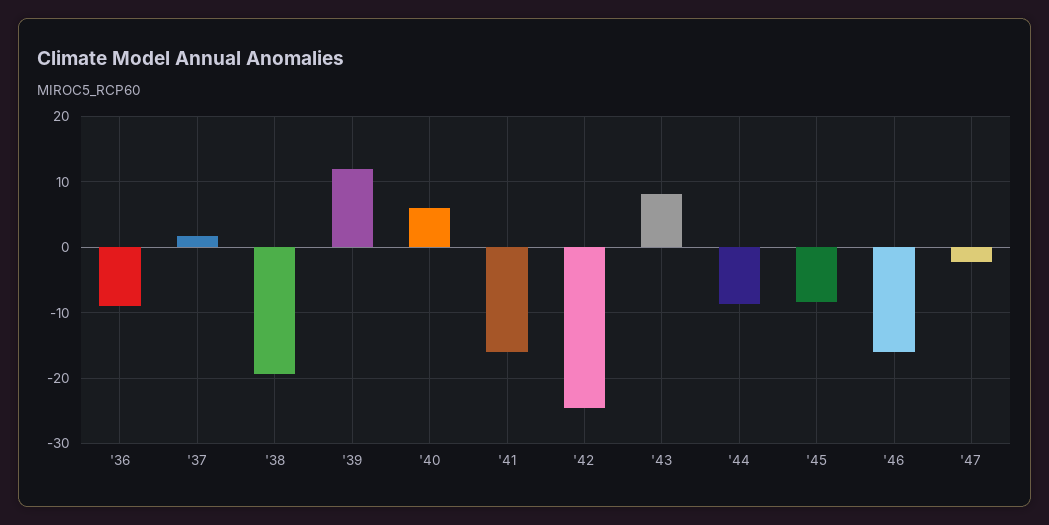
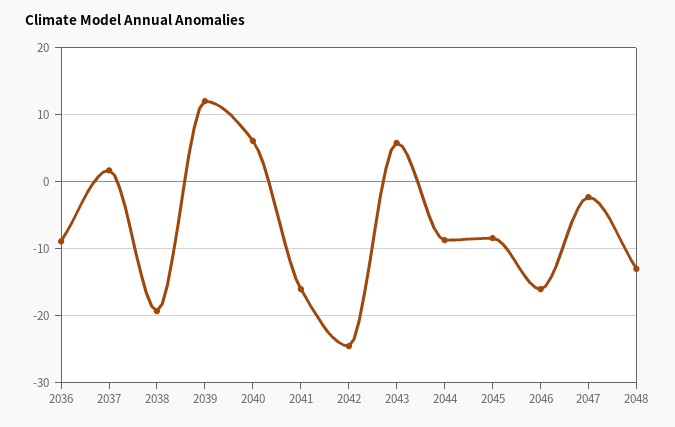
'43: 8 -> 6
2048: none -> -13

